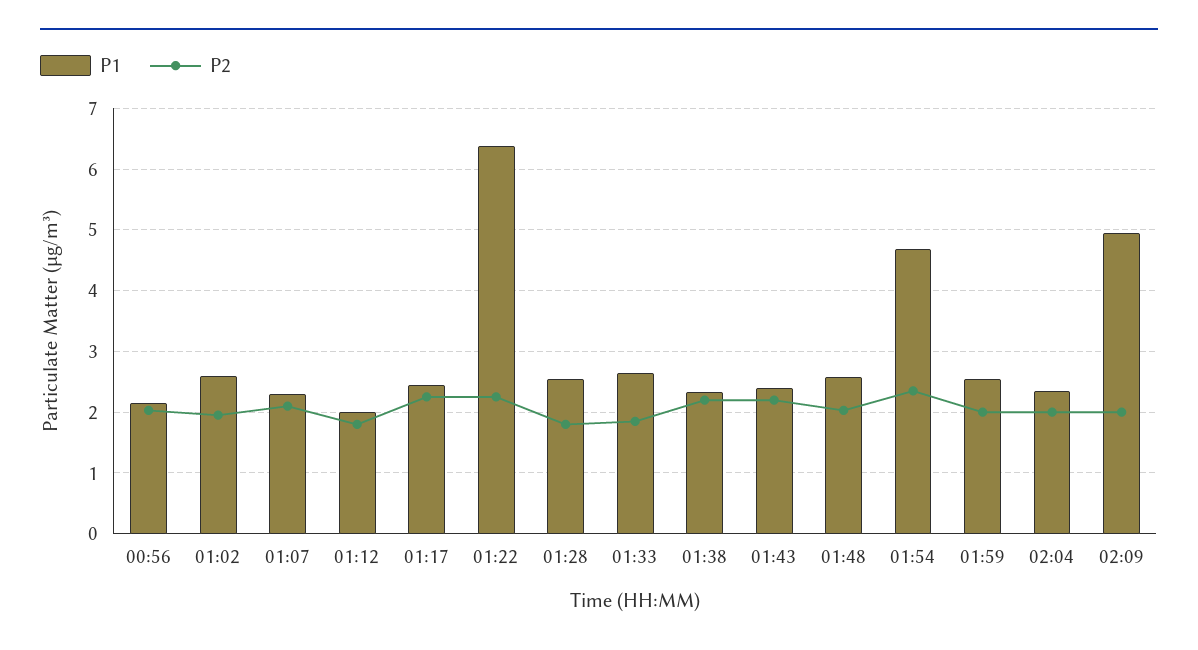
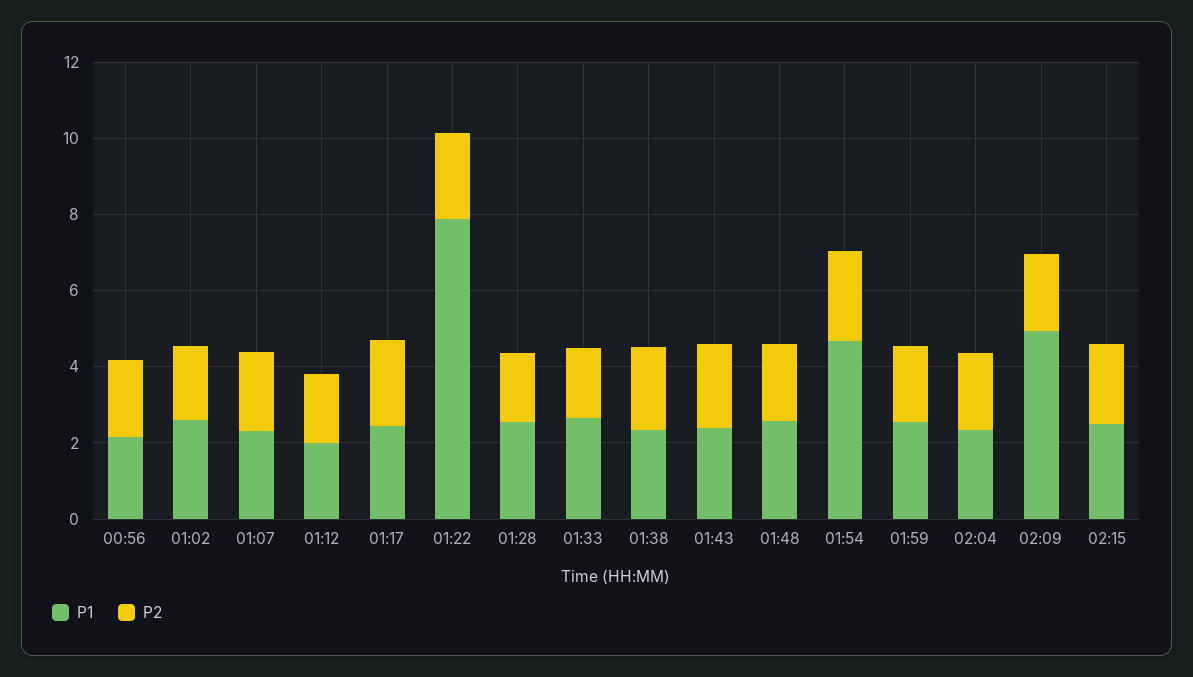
P1, 01:22: 6.4 -> 8
P1, 02:15: none -> 2.5
P2, 02:15: none -> 2

